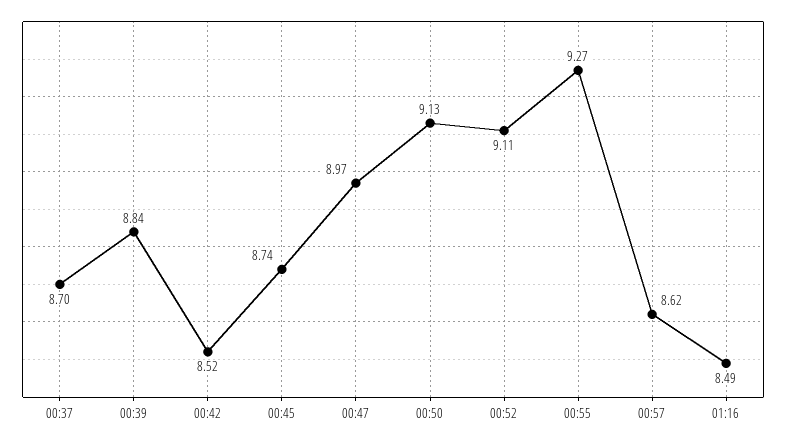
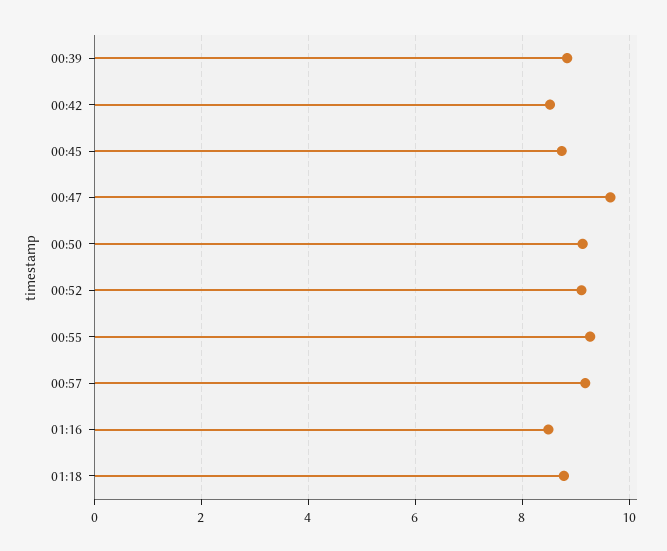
00:37: 8.7 -> none
00:47: 8.97 -> 9.6
00:57: 8.62 -> 9.2
01:18: none -> 8.8

